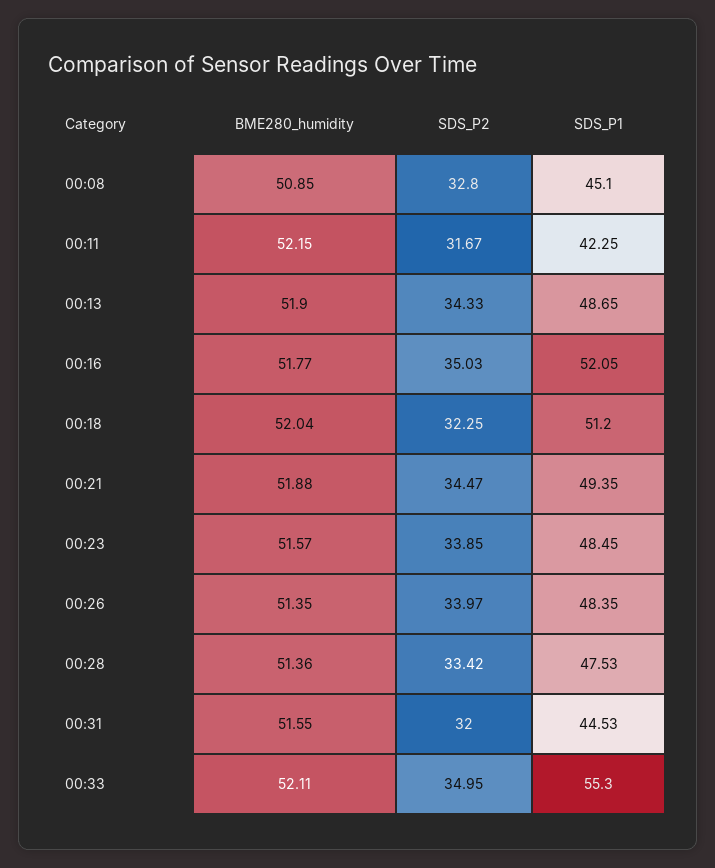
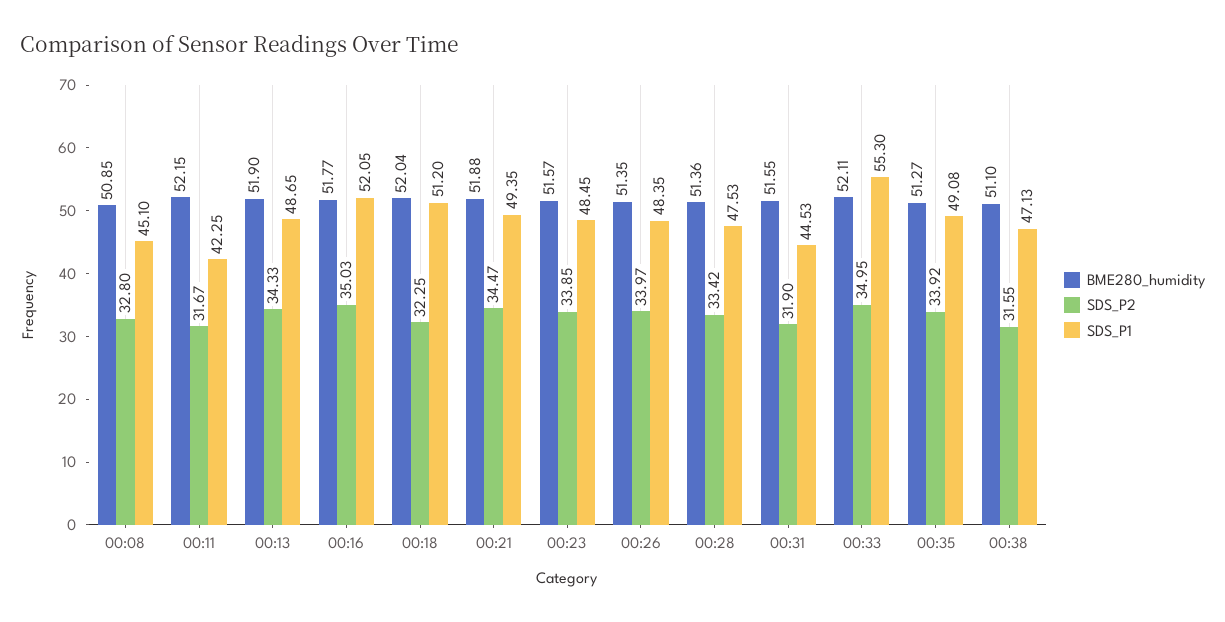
SDS_P2, 00:31: 32 -> 31.9
BME280_humidity, 00:35: none -> 51.27
SDS_P2, 00:35: none -> 33.92
SDS_P1, 00:35: none -> 49.08
BME280_humidity, 00:38: none -> 51.1
SDS_P2, 00:38: none -> 31.55
SDS_P1, 00:38: none -> 47.13

